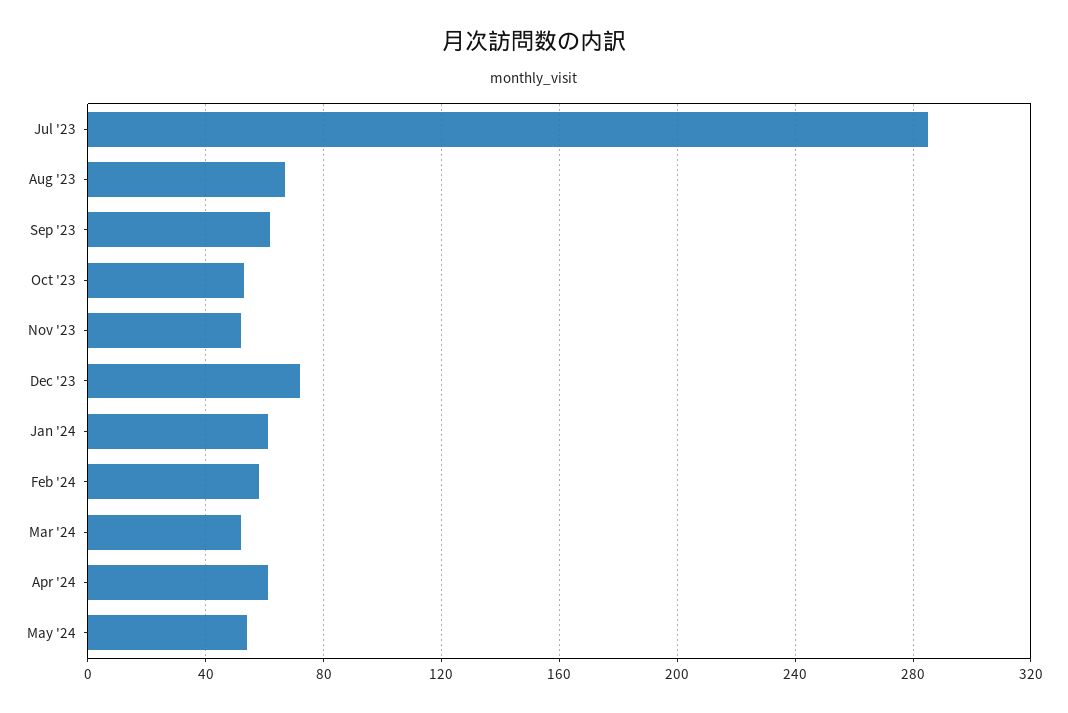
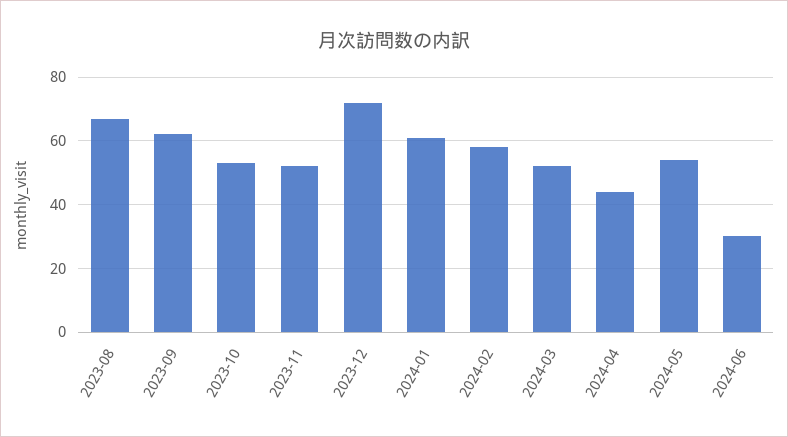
Jul '23: 285 -> none
Apr '24: 60 -> 45
2024-06: none -> 30

